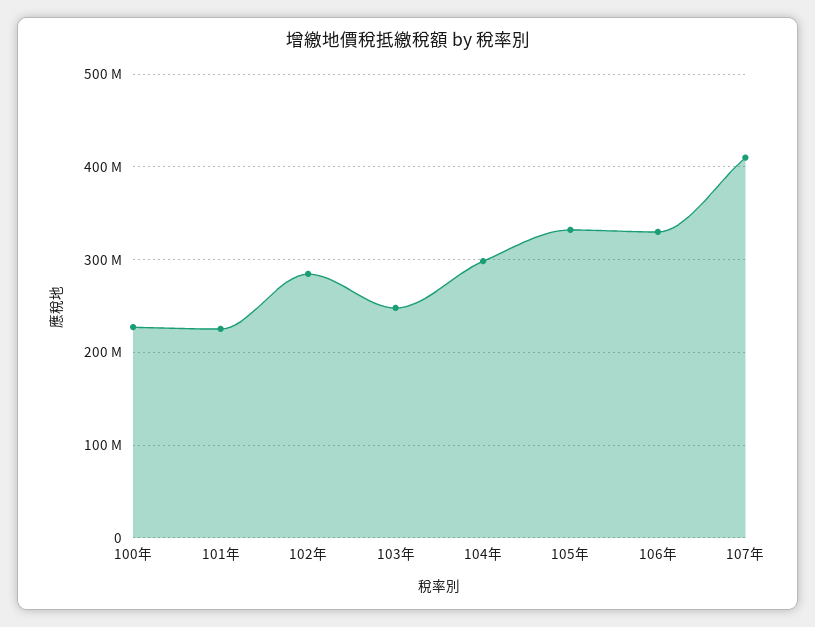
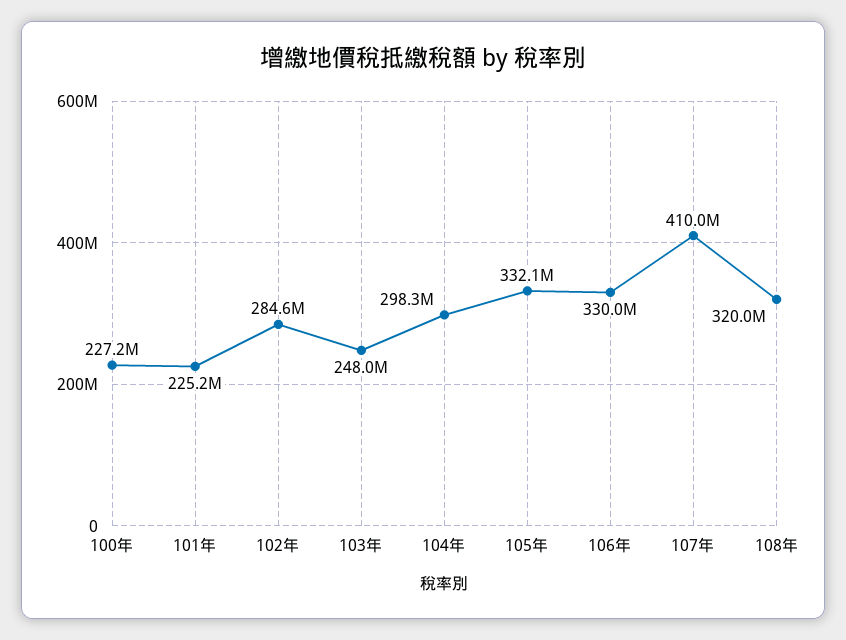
108年: none -> 320000000

